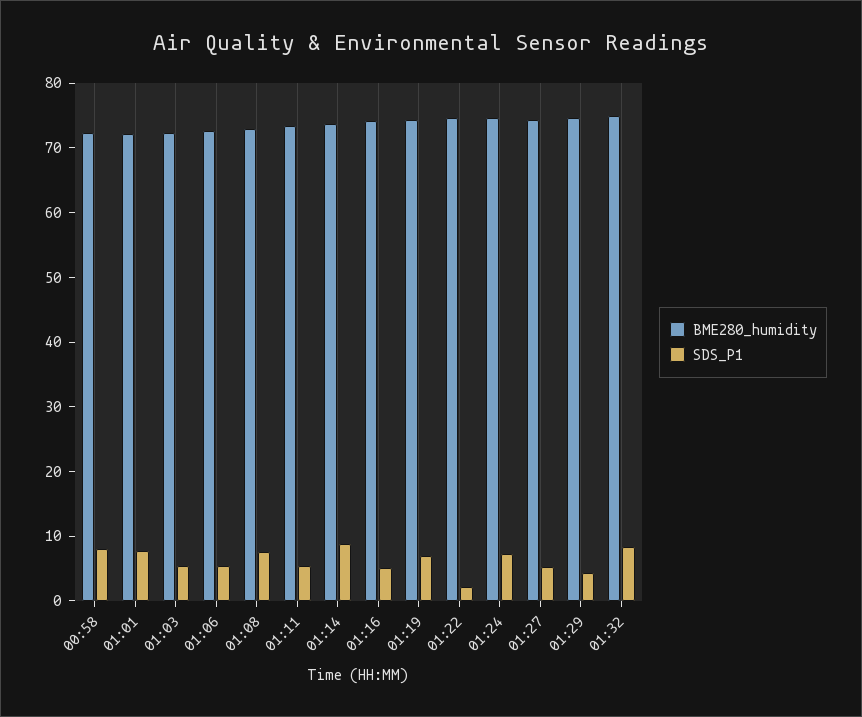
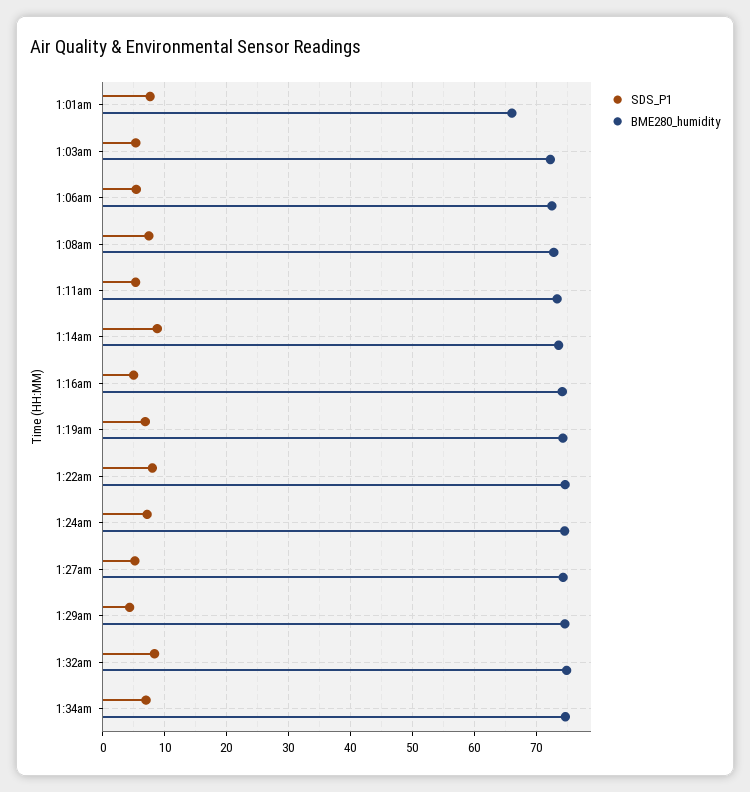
BME280_humidity, 00:58: 72 -> none
SDS_P1, 00:58: 8 -> none
BME280_humidity, 01:01: 72 -> 66
SDS_P1, 01:22: 2 -> 8
SDS_P1, 1:34am: none -> 7
BME280_humidity, 1:34am: none -> 75

